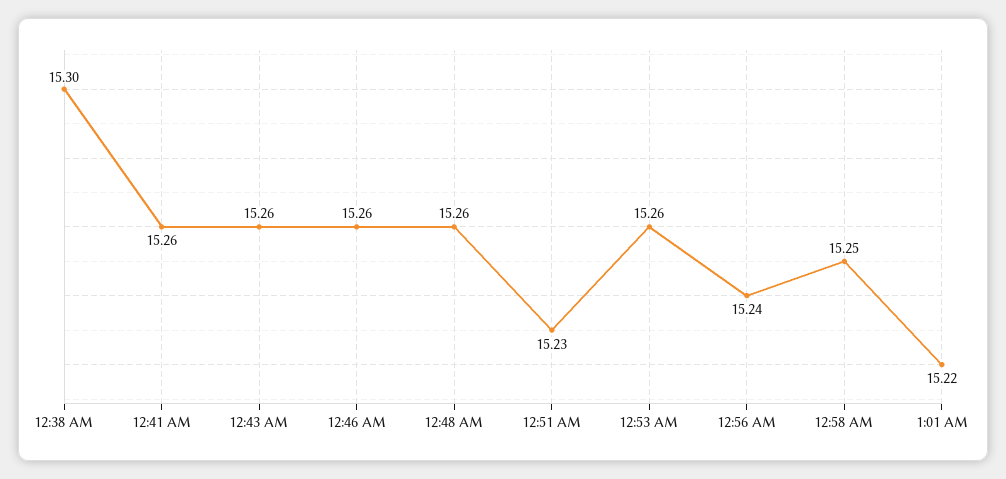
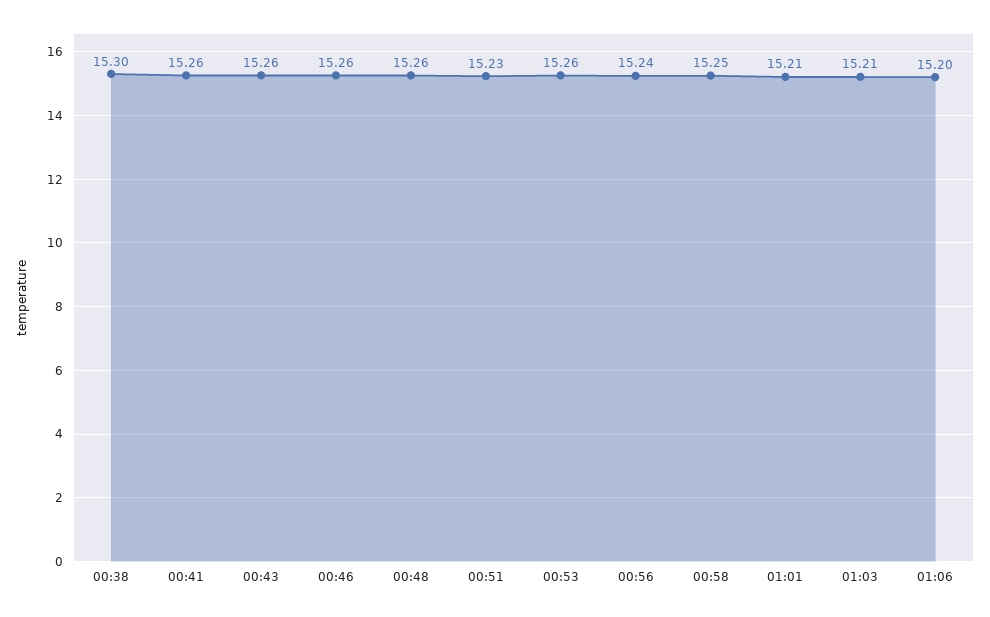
1:01 AM: 15.22 -> 15.21
01:03: none -> 15.21
01:06: none -> 15.2

